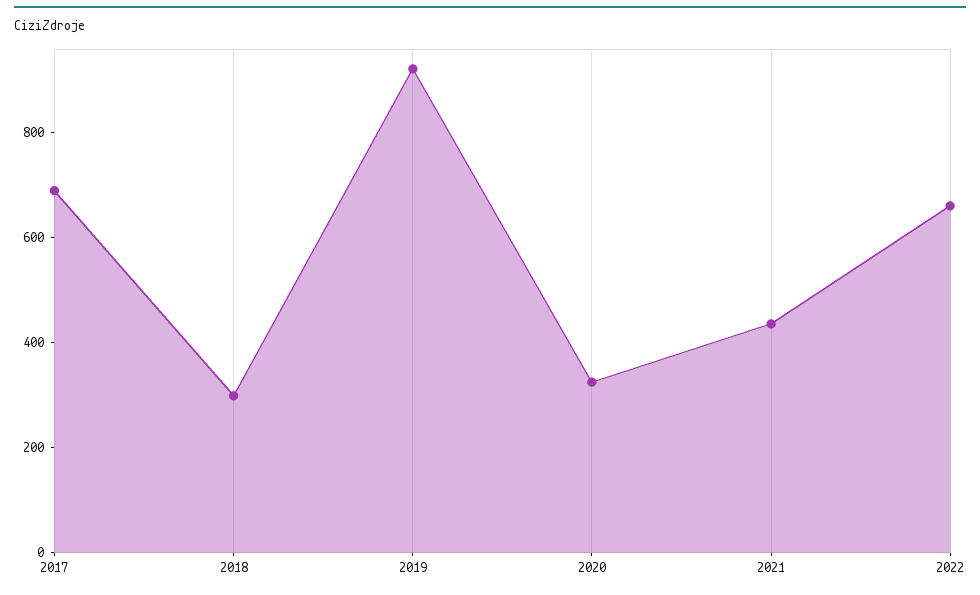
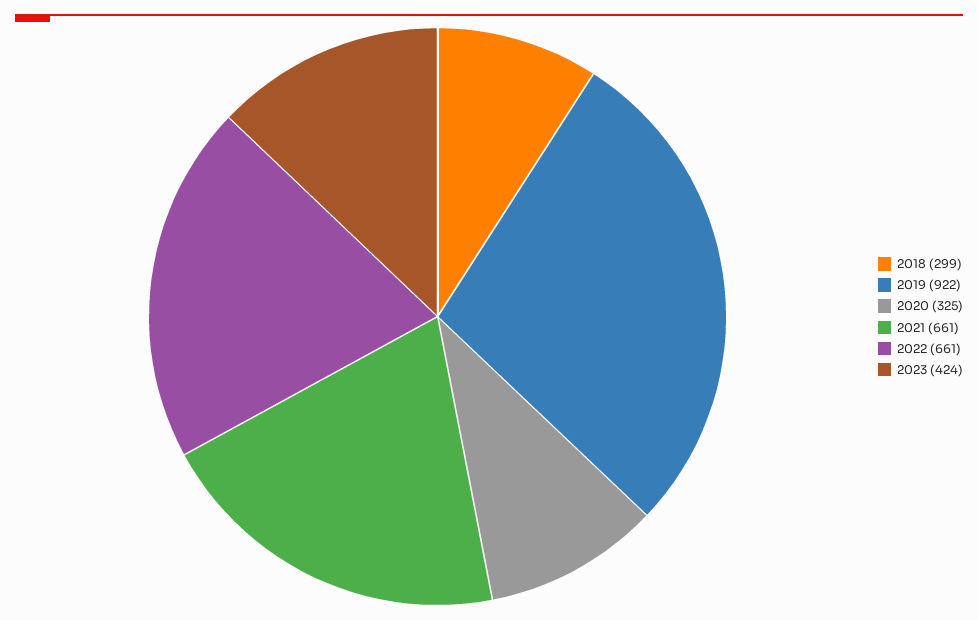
2017: 700 -> none
2021: 450 -> 661
2023: none -> 424

